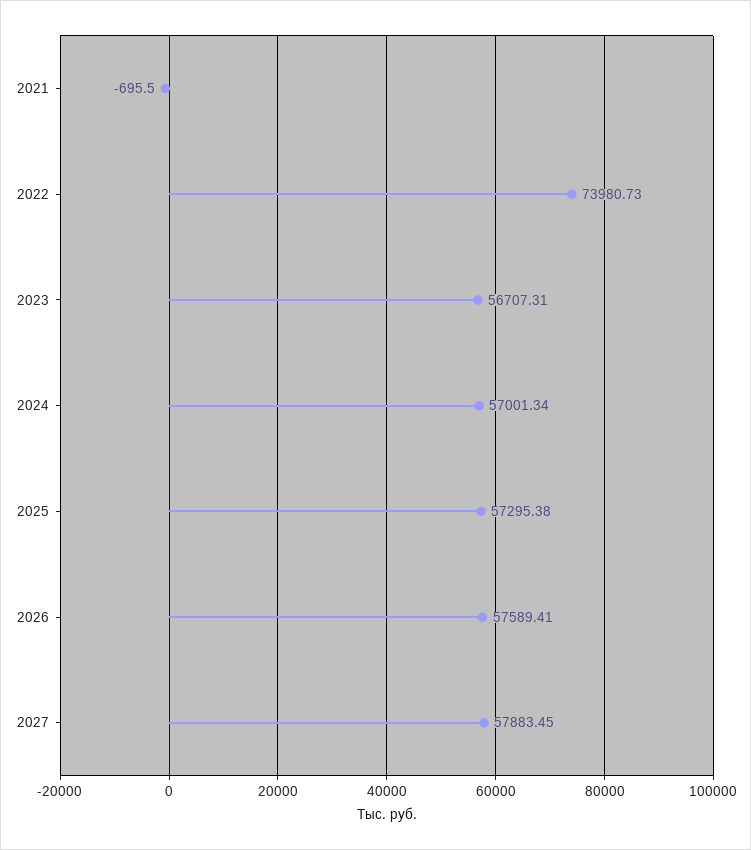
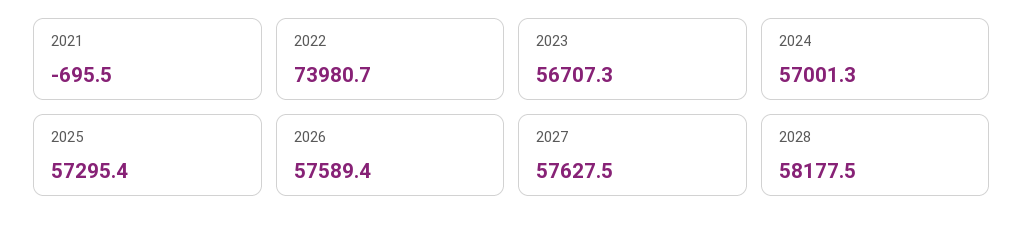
2027: 57883.45 -> 57627.5
2028: none -> 58177.5

